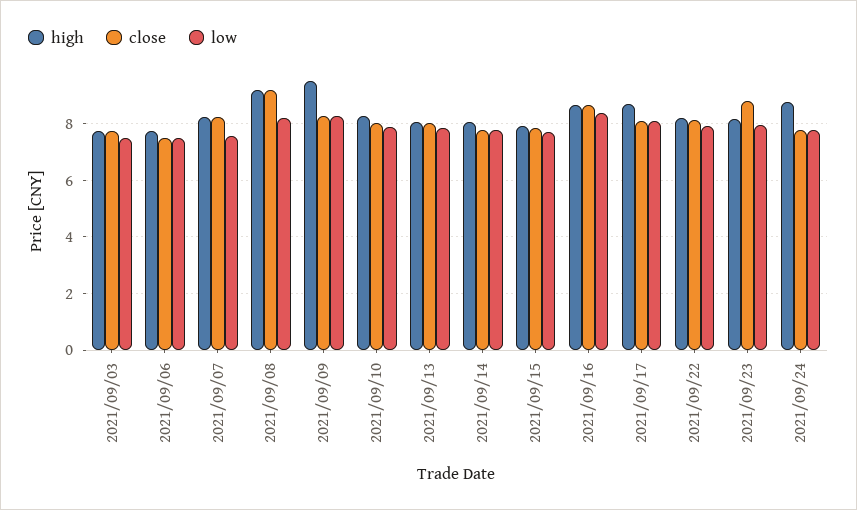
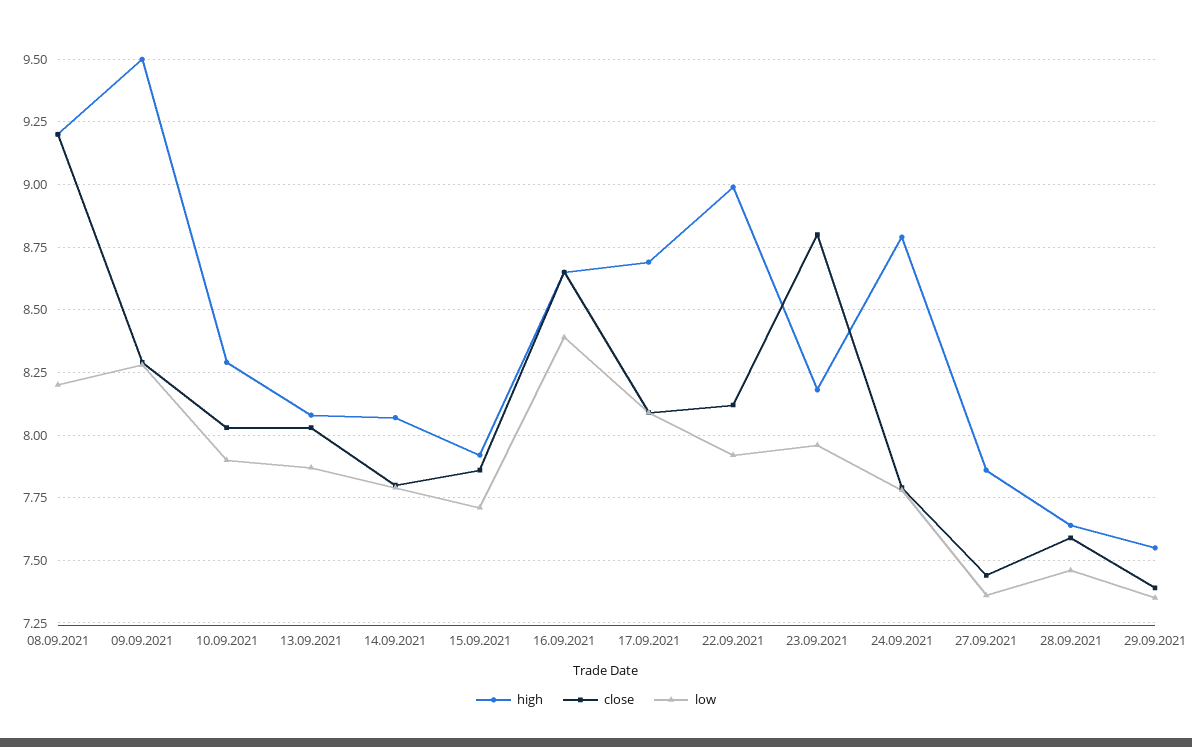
high, 2021/09/03: 7.75 -> none
close, 2021/09/03: 7.75 -> none
low, 2021/09/03: 7.5 -> none
high, 2021/09/06: 7.75 -> none
close, 2021/09/06: 7.5 -> none
low, 2021/09/06: 7.5 -> none
high, 2021/09/07: 8.25 -> none
close, 2021/09/07: 8.25 -> none
low, 2021/09/07: 7.5 -> none
high, 2021/09/22: 8.25 -> 9
high, 27.09.2021: none -> 7.85
close, 27.09.2021: none -> 7.45
low, 27.09.2021: none -> 7.35
high, 28.09.2021: none -> 7.65
close, 28.09.2021: none -> 7.6
low, 28.09.2021: none -> 7.45
high, 29.09.2021: none -> 7.55
close, 29.09.2021: none -> 7.4
low, 29.09.2021: none -> 7.35

